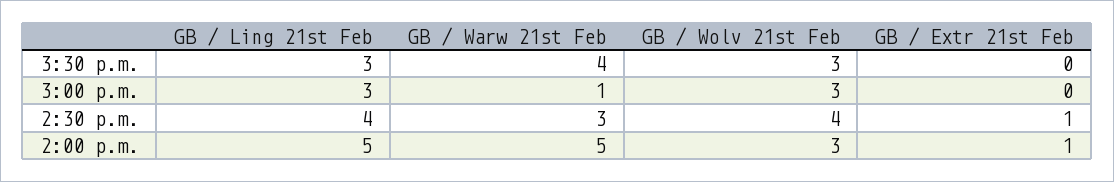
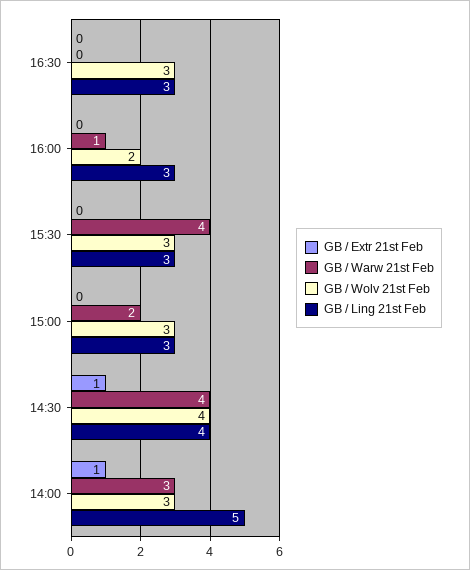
GB / Warw 21st Feb, 3:00 p.m.: 1 -> 2
GB / Warw 21st Feb, 2:30 p.m.: 3 -> 4
GB / Warw 21st Feb, 2:00 p.m.: 5 -> 3
GB / Extr 21st Feb, 16:30: none -> 0
GB / Warw 21st Feb, 16:30: none -> 0
GB / Wolv 21st Feb, 16:30: none -> 3
GB / Ling 21st Feb, 16:30: none -> 3
GB / Extr 21st Feb, 16:00: none -> 0
GB / Warw 21st Feb, 16:00: none -> 1
GB / Wolv 21st Feb, 16:00: none -> 2
GB / Ling 21st Feb, 16:00: none -> 3

